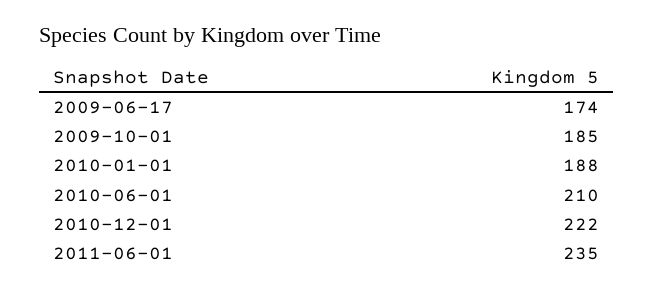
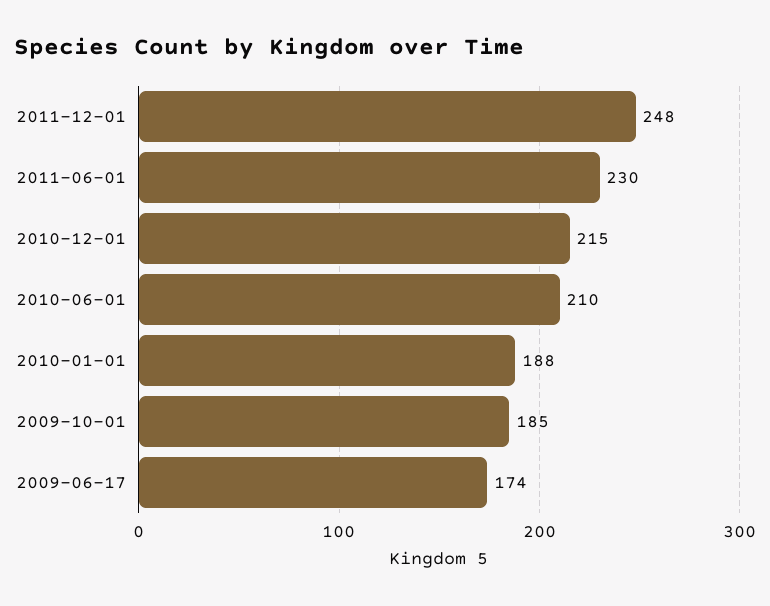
2010-12-01: 222 -> 215
2011-06-01: 235 -> 230
2011-12-01: none -> 248

